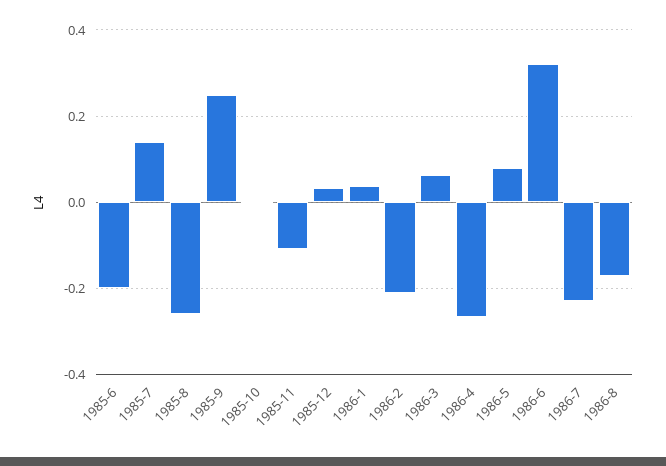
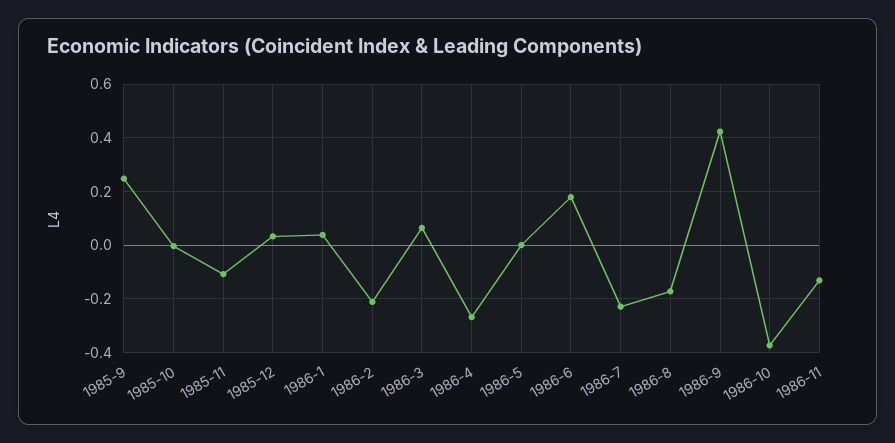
1985-6: -0.2 -> none
1985-7: 0.14 -> none
1985-8: -0.26 -> none
1986-5: 0.08 -> 0
1986-6: 0.32 -> 0.175
1986-9: none -> 0.425
1986-10: none -> -0.375
1986-11: none -> -0.125

